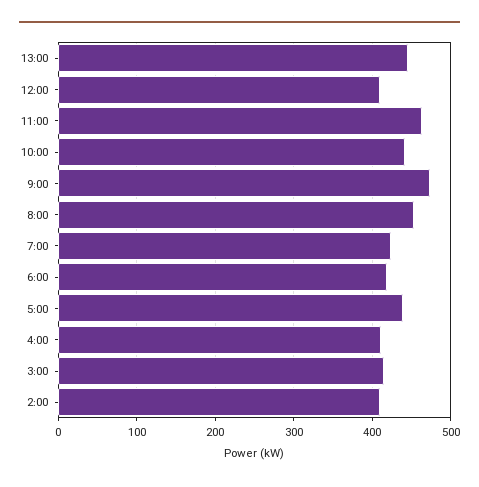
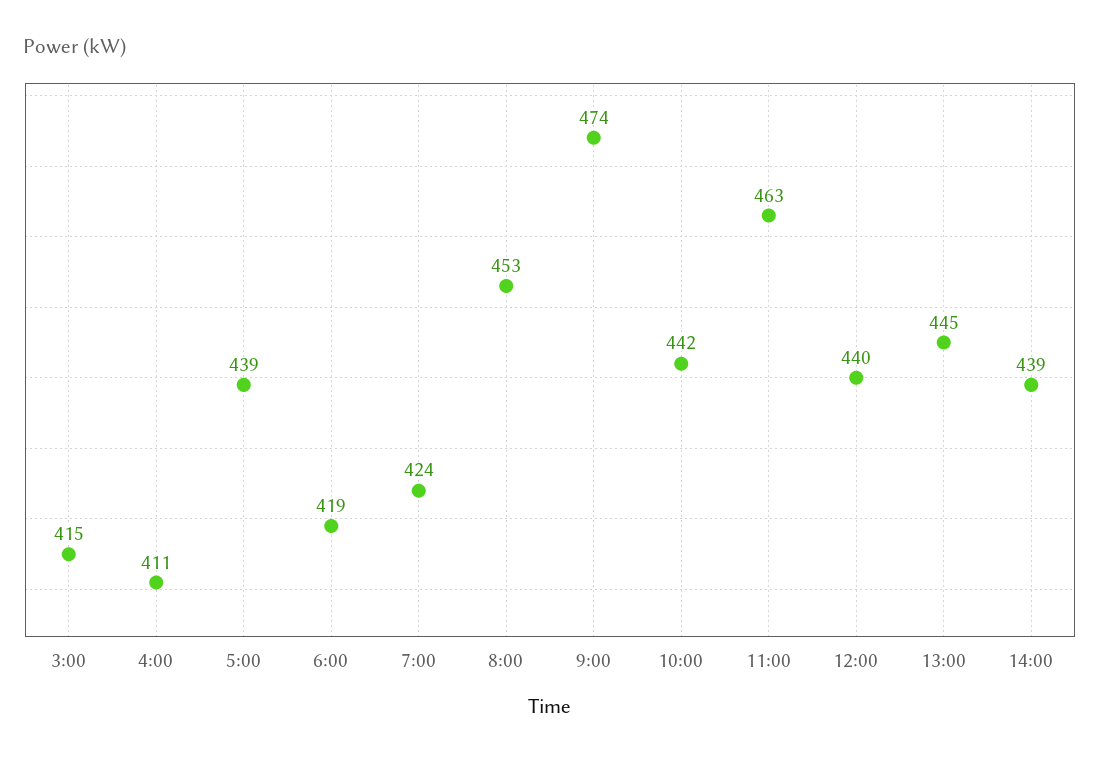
12:00: 410 -> 440
2:00: 410 -> none
14:00: none -> 439

